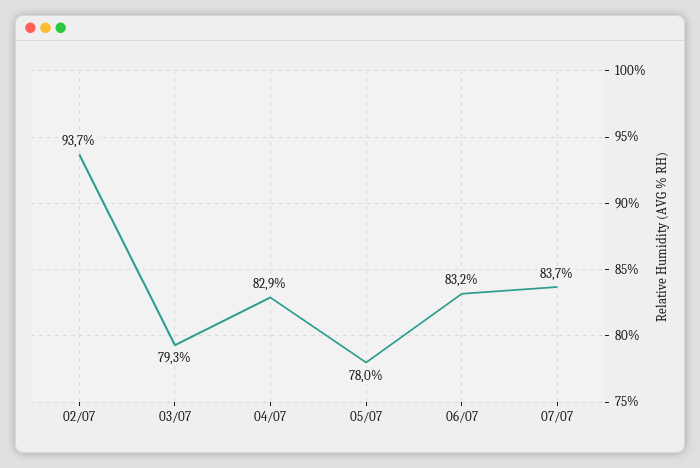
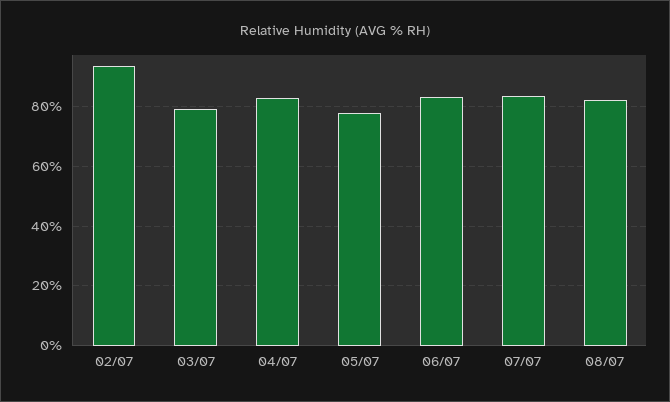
08/07: none -> 82.5

